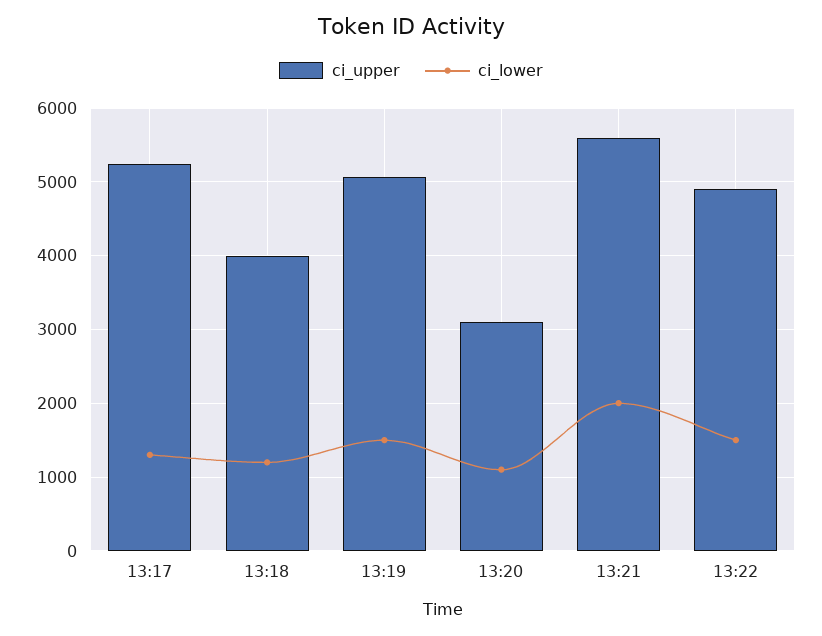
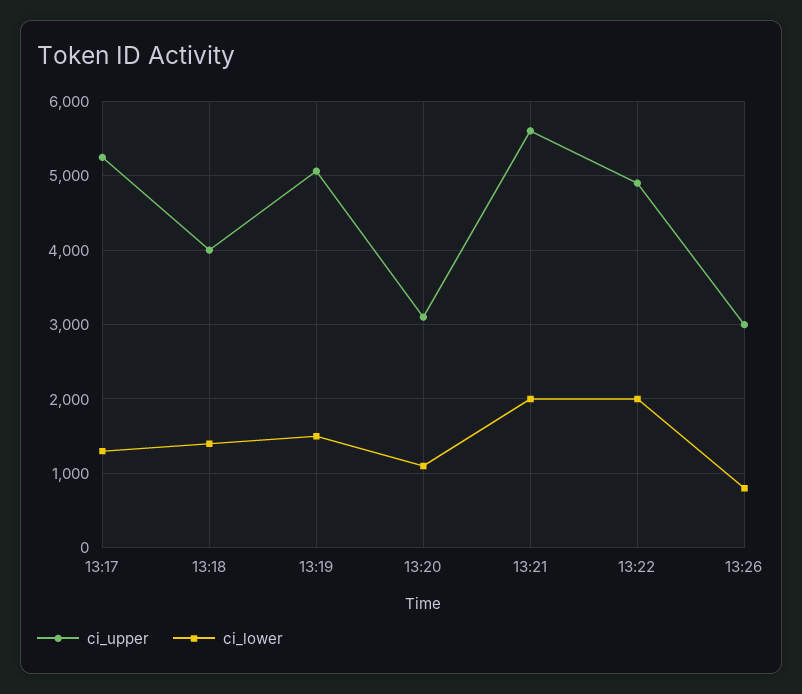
ci_lower, 13:18: 1200 -> 1400
ci_lower, 13:22: 1500 -> 2000
ci_upper, 13:26: none -> 3000
ci_lower, 13:26: none -> 800

